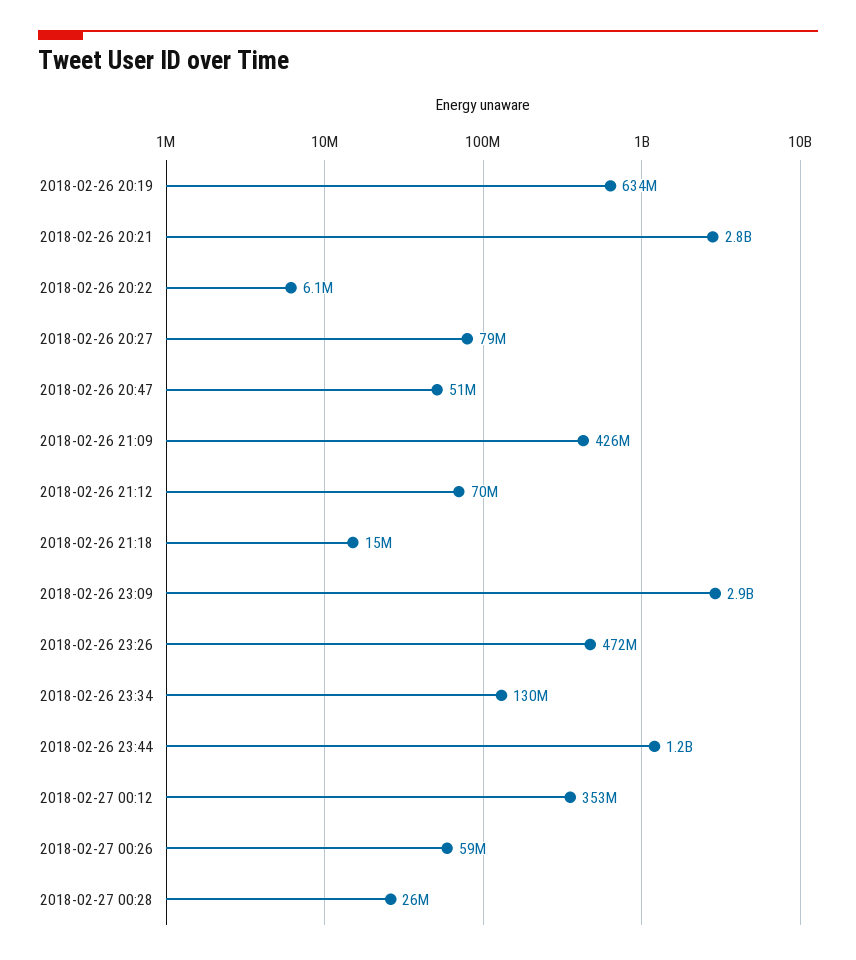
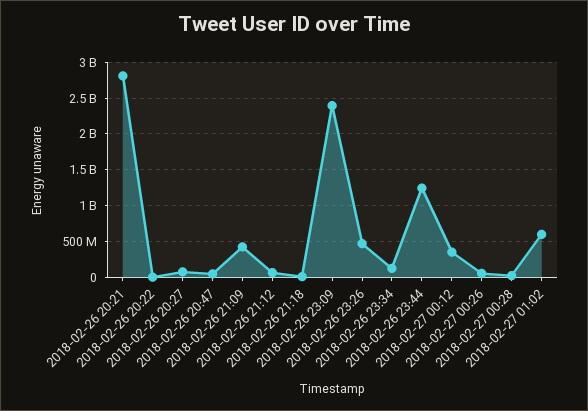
2018-02-26 20:19: 634000000 -> none
2018-02-26 23:09: 2900000000 -> 2400000000
2018-02-27 01:02: none -> 600000000

